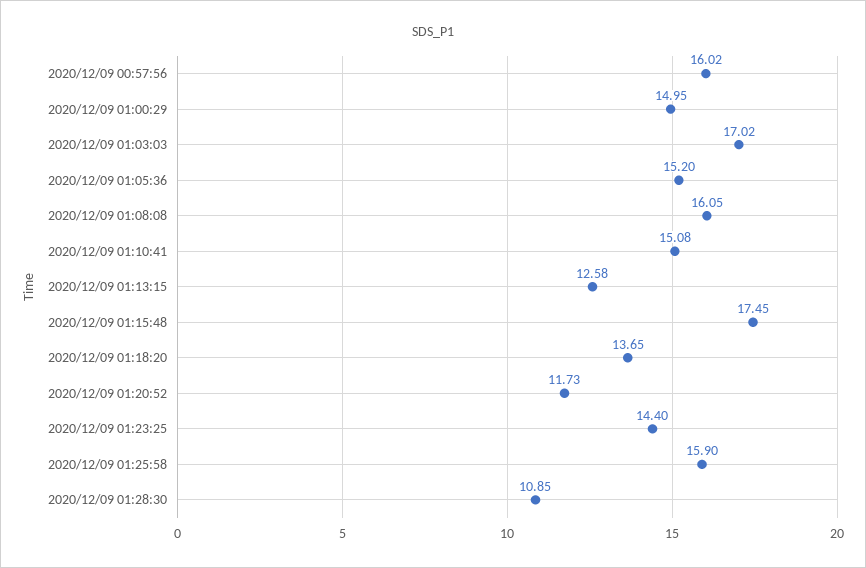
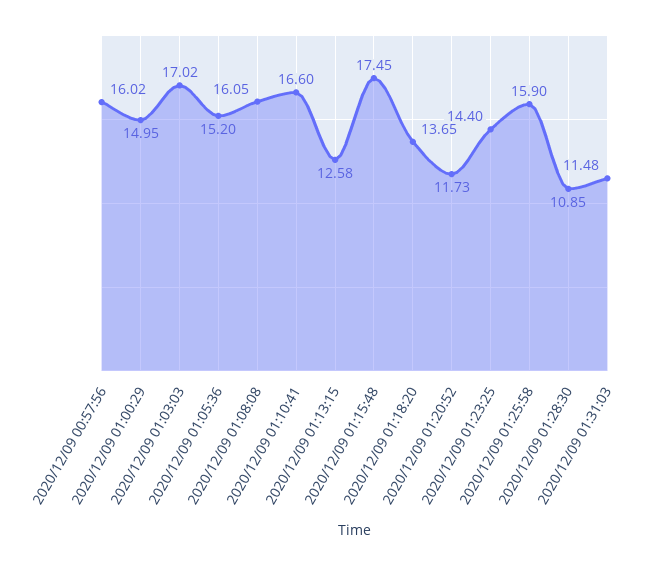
2020/12/09 01:10:41: 15.08 -> 16.6
2020/12/09 01:31:03: none -> 11.48

